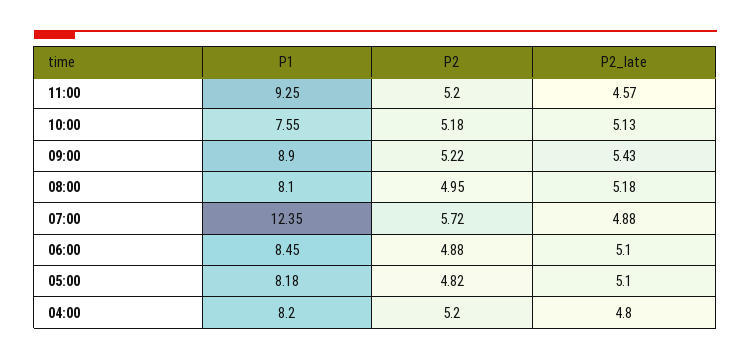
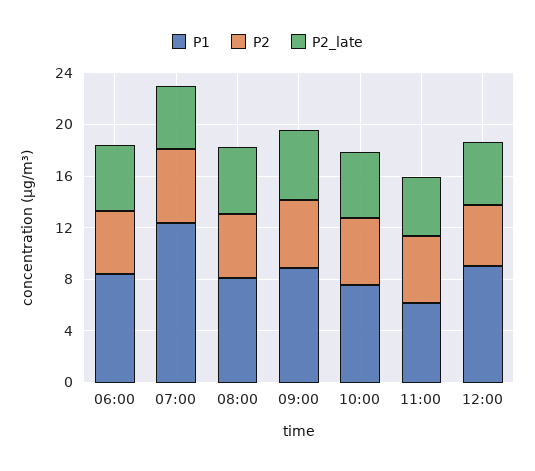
P1, 11:00: 9.25 -> 6
P1, 05:00: 8.18 -> none
P2, 05:00: 4.82 -> none
P2_late, 05:00: 5.1 -> none
P1, 04:00: 8.2 -> none
P2, 04:00: 5.2 -> none
P2_late, 04:00: 4.8 -> none
P1, 12:00: none -> 9
P2, 12:00: none -> 5
P2_late, 12:00: none -> 5

